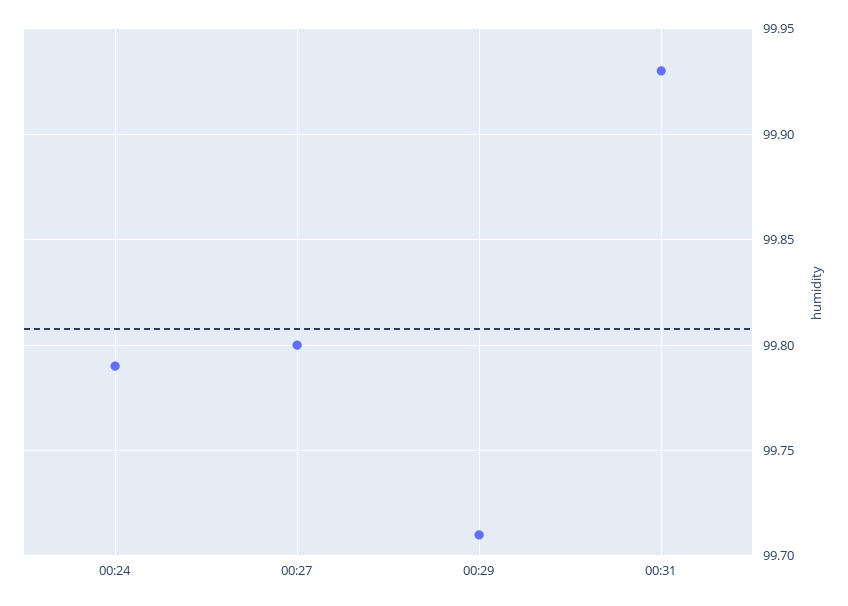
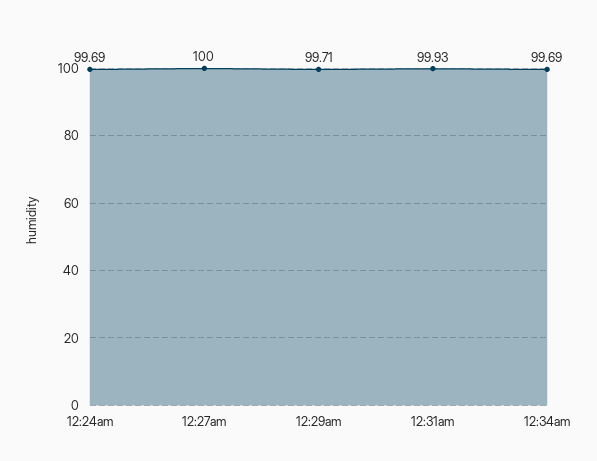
00:24: 99.79 -> 99.69
00:27: 99.8 -> 100
12:34am: none -> 99.69

